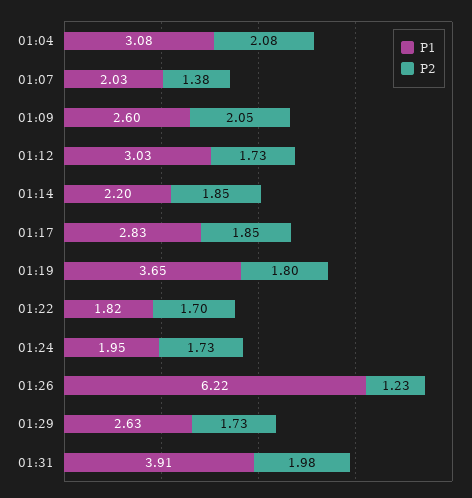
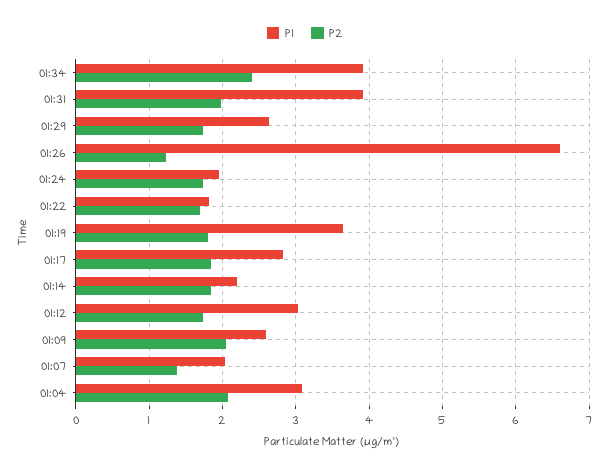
P1, 01:26: 6.22 -> 6.6
P1, 01:34: none -> 3.9
P2, 01:34: none -> 2.4

